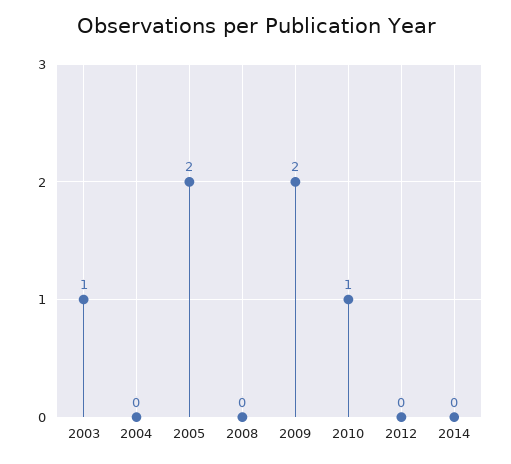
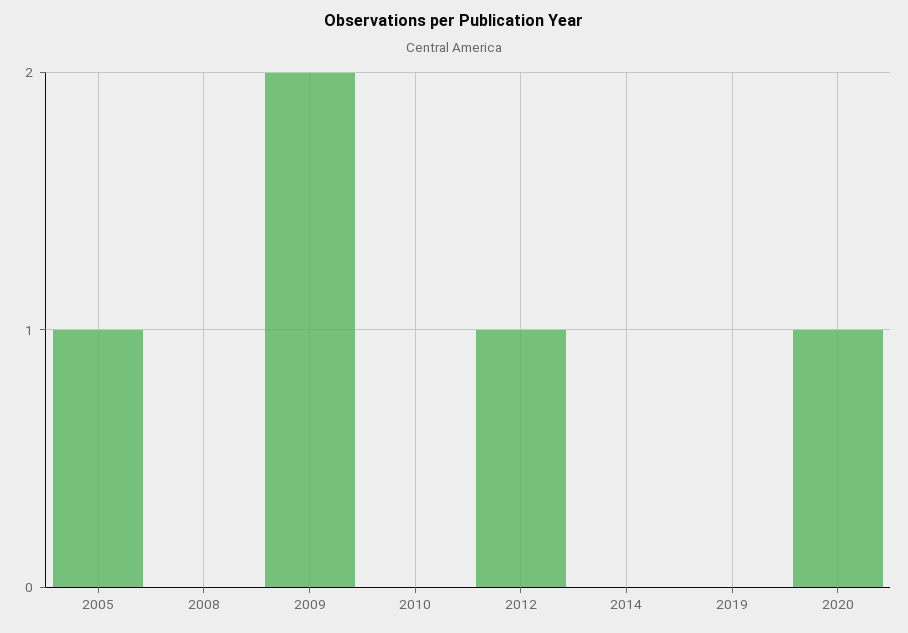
2003: 1 -> none
2004: 0 -> none
2005: 2 -> 1
2010: 1 -> 0
2012: 0 -> 1
2019: none -> 0
2020: none -> 1

